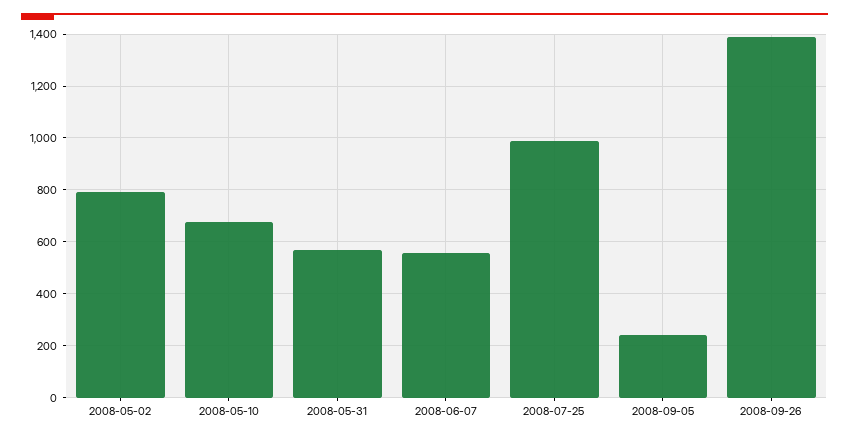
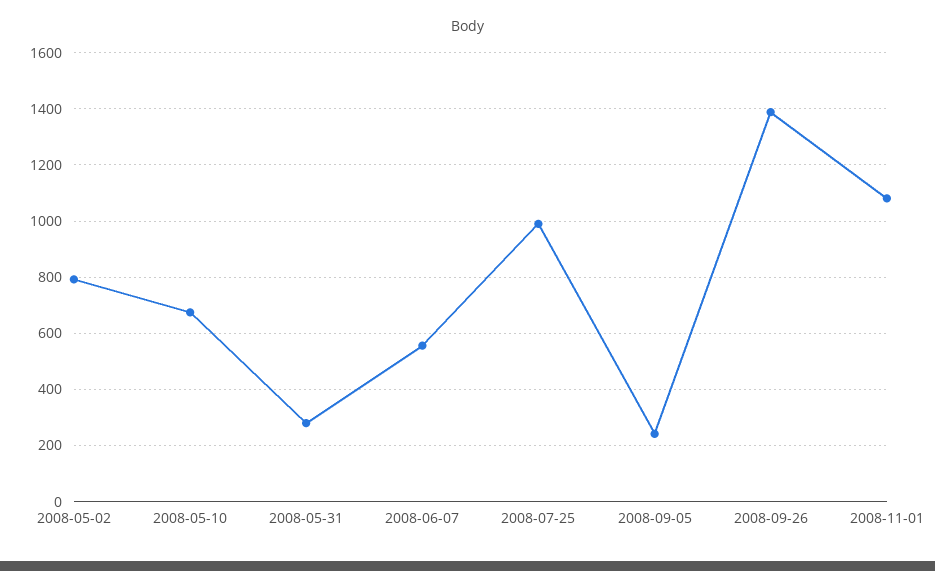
2008-05-31: 575 -> 275
2008-11-01: none -> 1075

